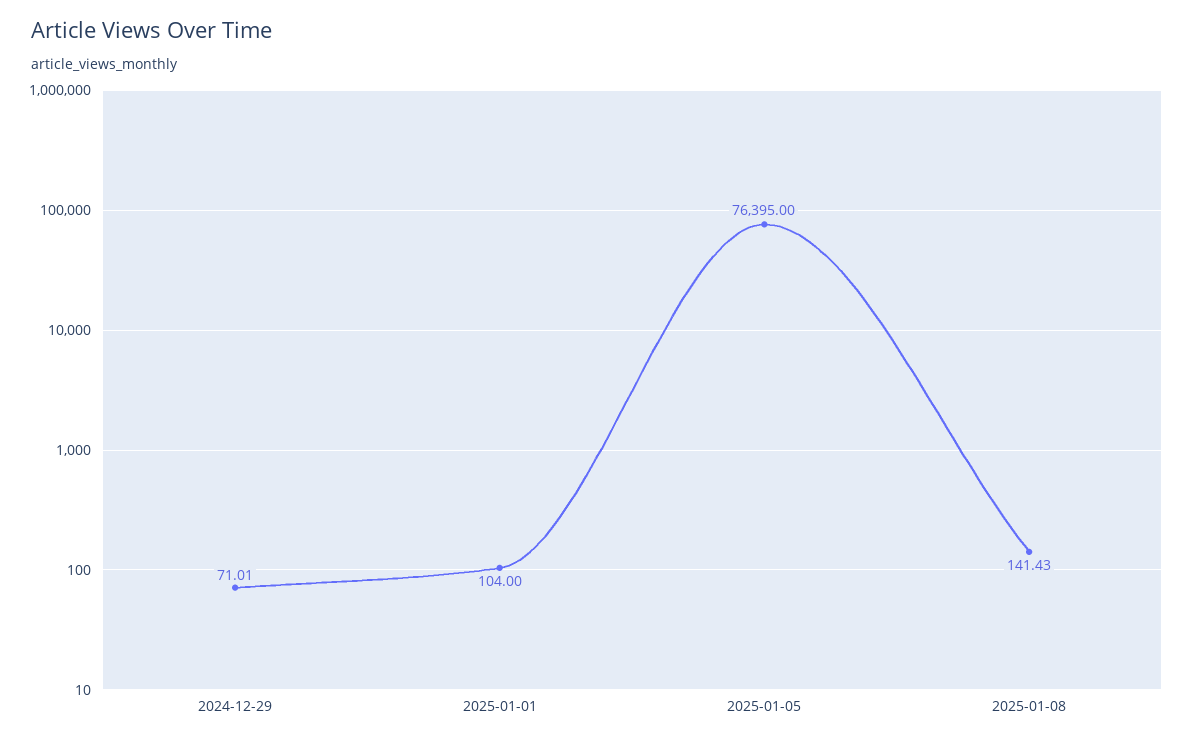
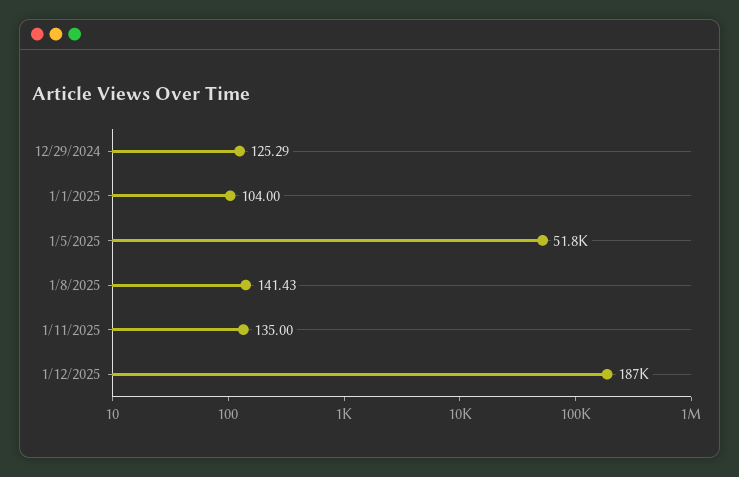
2024-12-29: 71.01 -> 125.29
2025-01-05: 76395 -> 51800
1/11/2025: none -> 135
1/12/2025: none -> 187000

